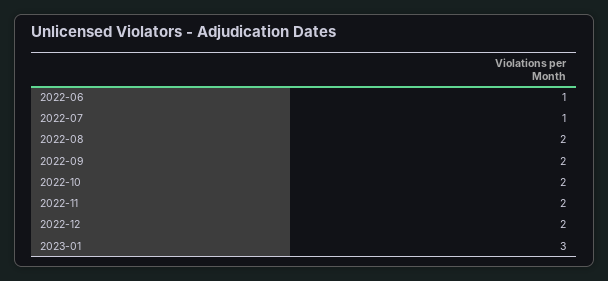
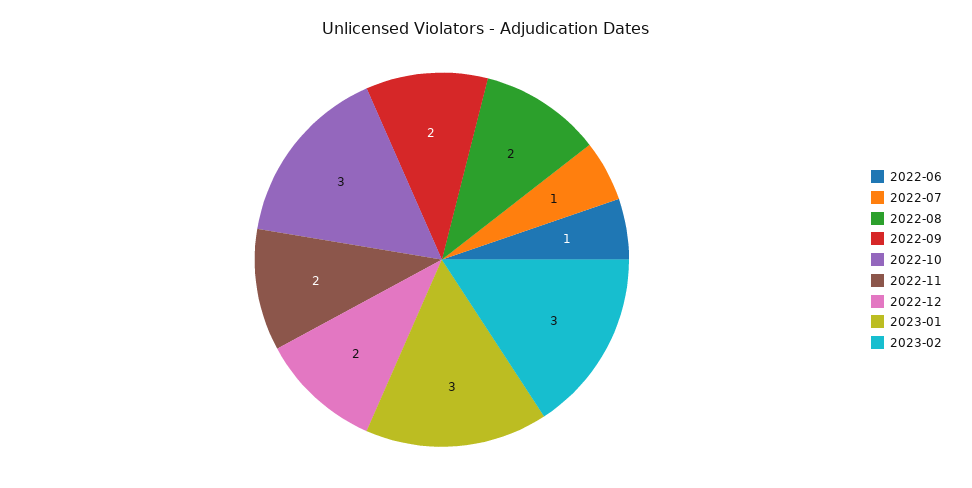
2022-10: 2 -> 3
2023-02: none -> 3

